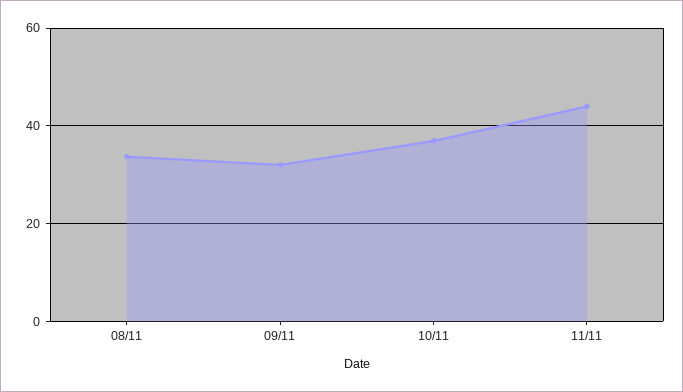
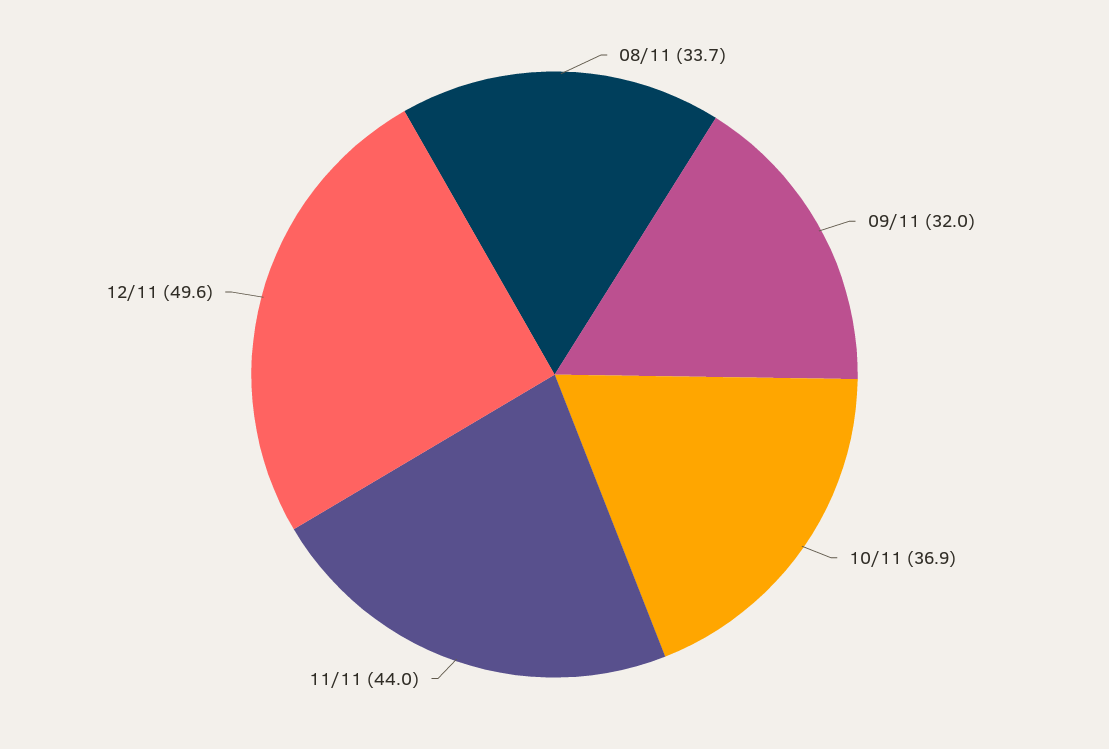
12/11: none -> 49.6

